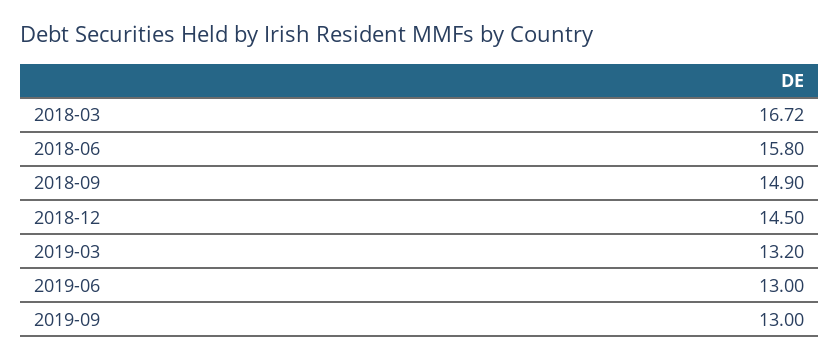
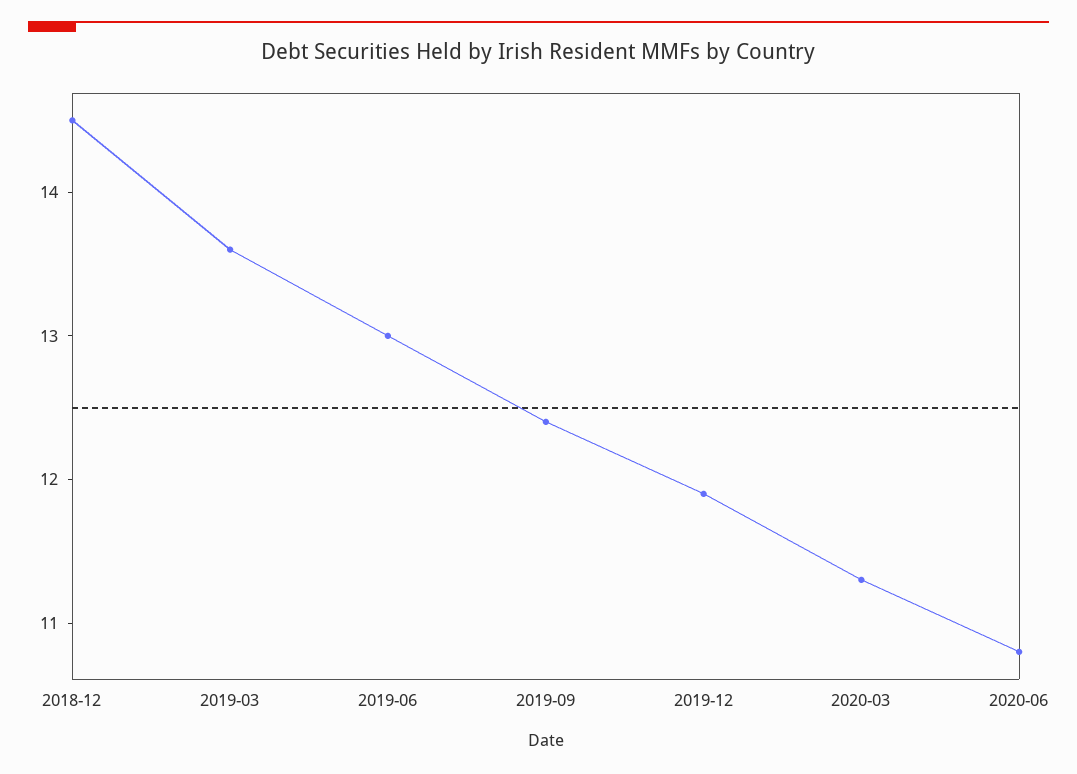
2018-03: 16.72 -> none
2018-06: 15.8 -> none
2018-09: 14.9 -> none
2019-03: 13.2 -> 13.6
2019-09: 13 -> 12.4
2019-12: none -> 11.9
2020-03: none -> 11.3
2020-06: none -> 10.8

